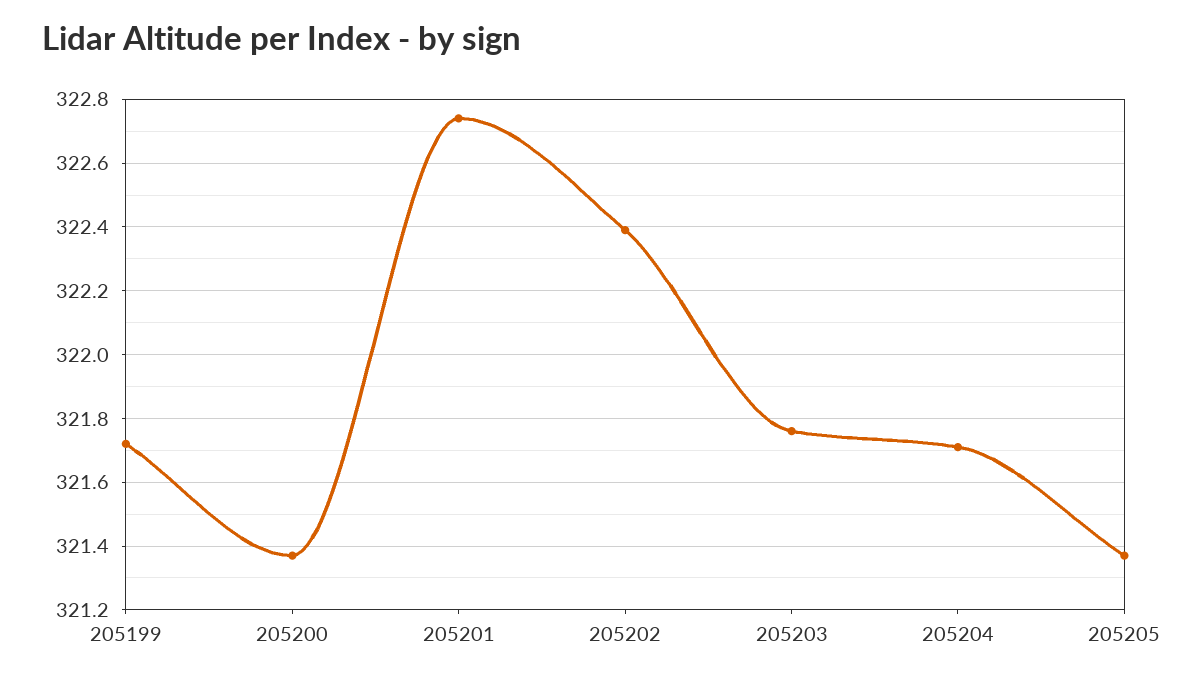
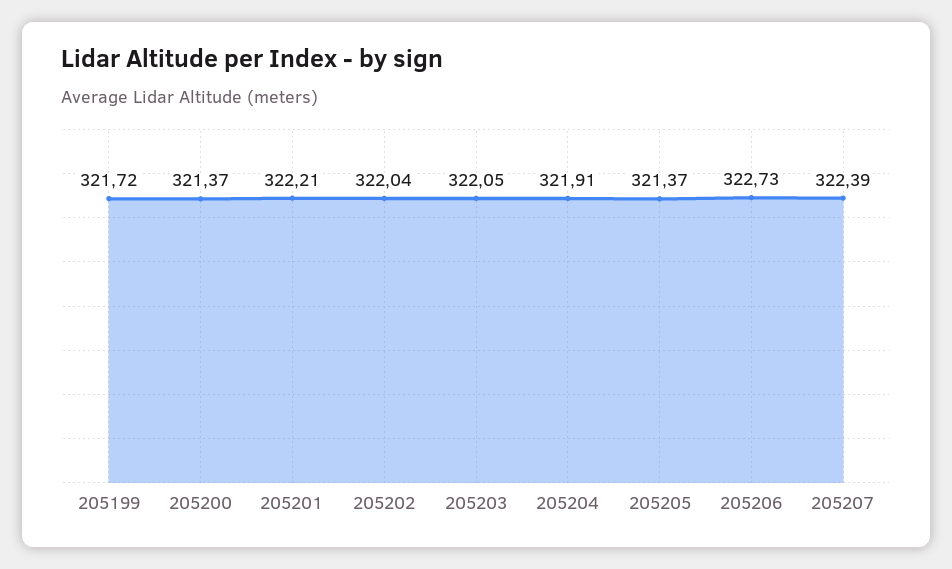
205201: 322.75 -> 322.21
205202: 322.4 -> 322.04
205203: 321.75 -> 322.05
205204: 321.7 -> 321.91
205206: none -> 322.73
205207: none -> 322.39

